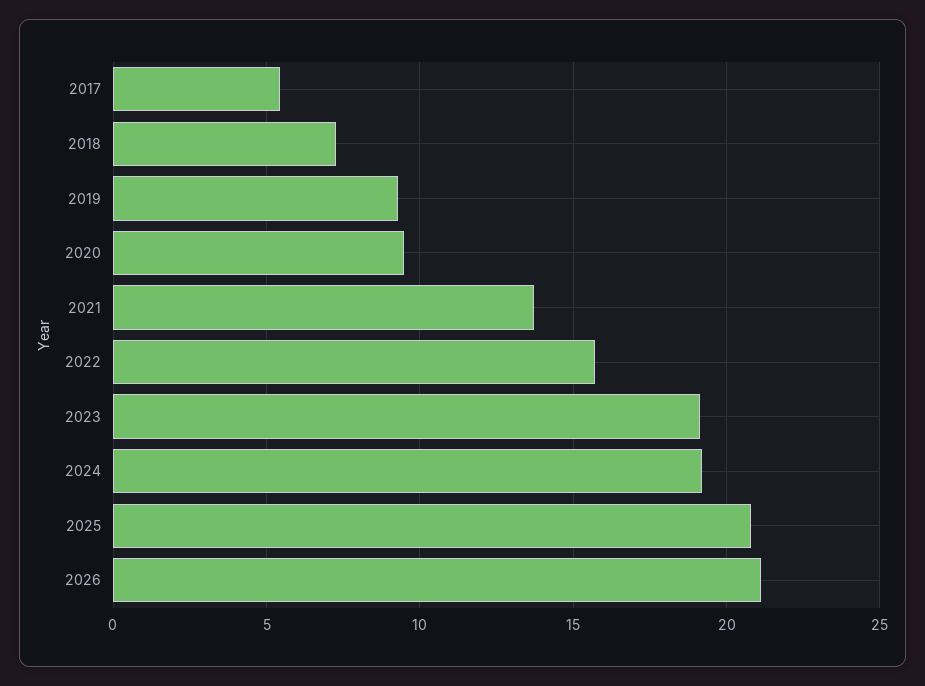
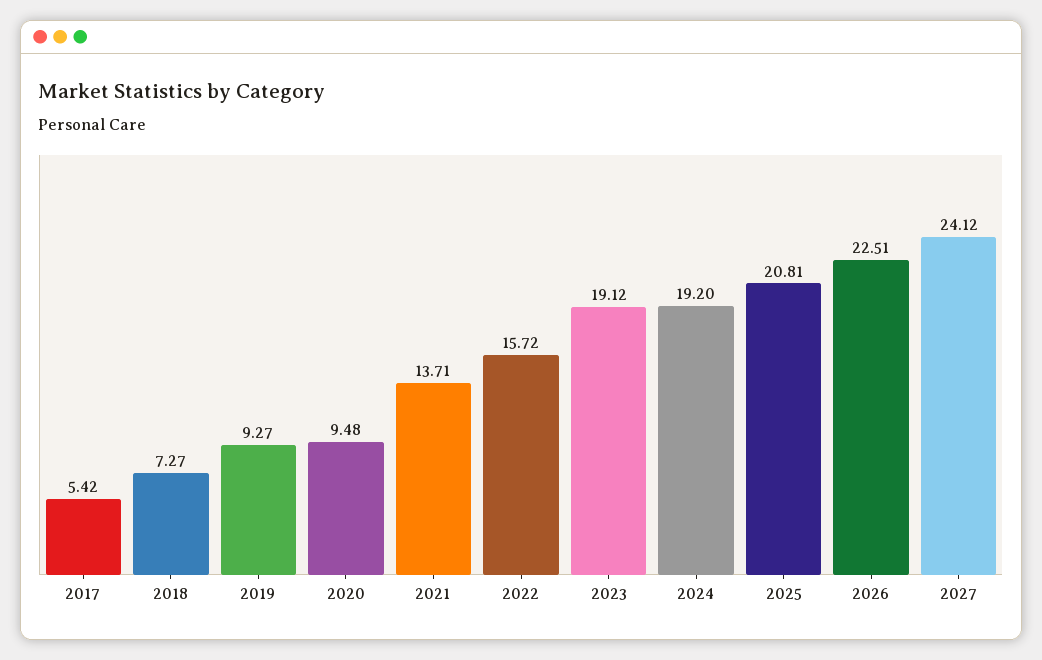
2026: 21 -> 22.51
2027: none -> 24.12

